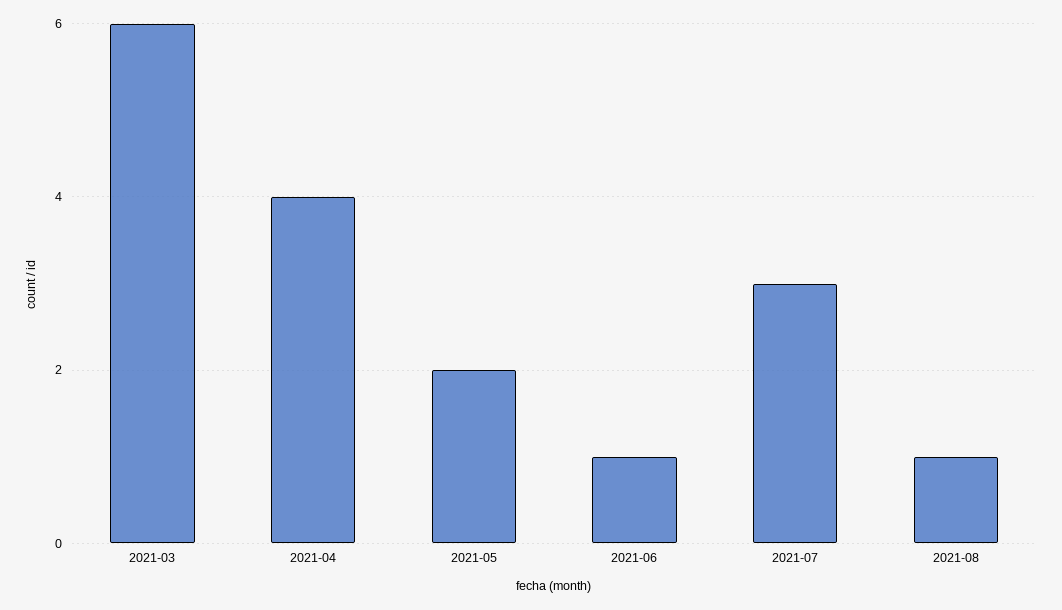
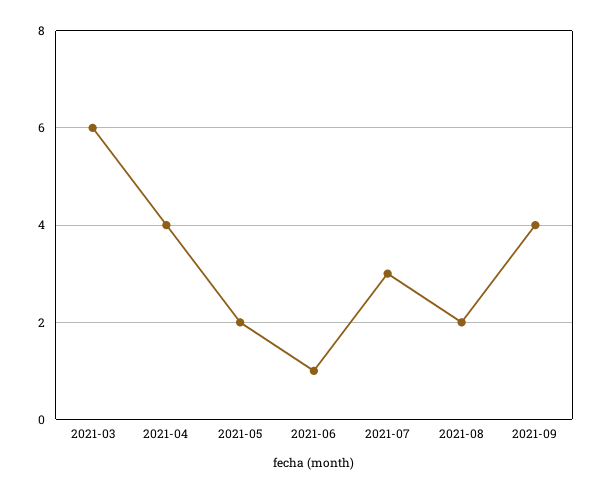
2021-08: 1 -> 2
2021-09: none -> 4

